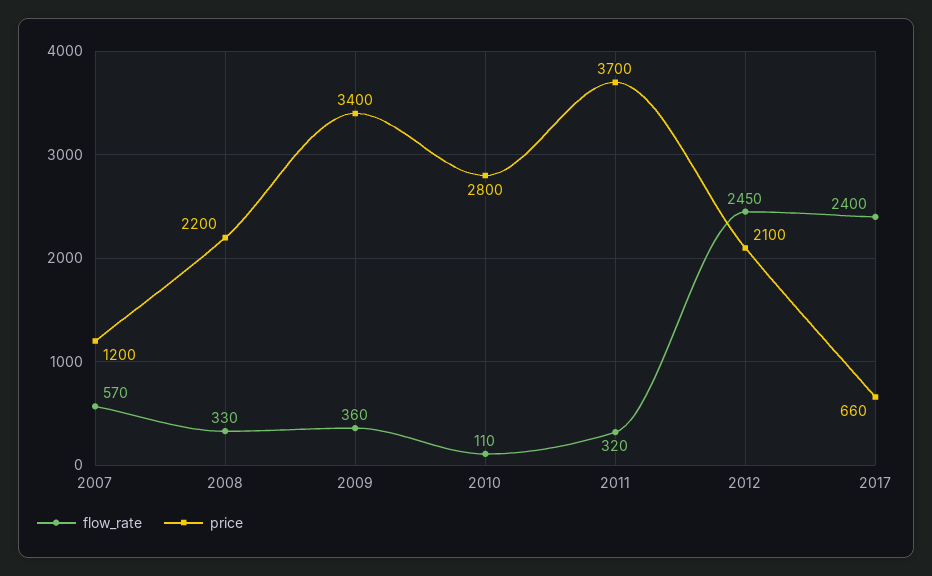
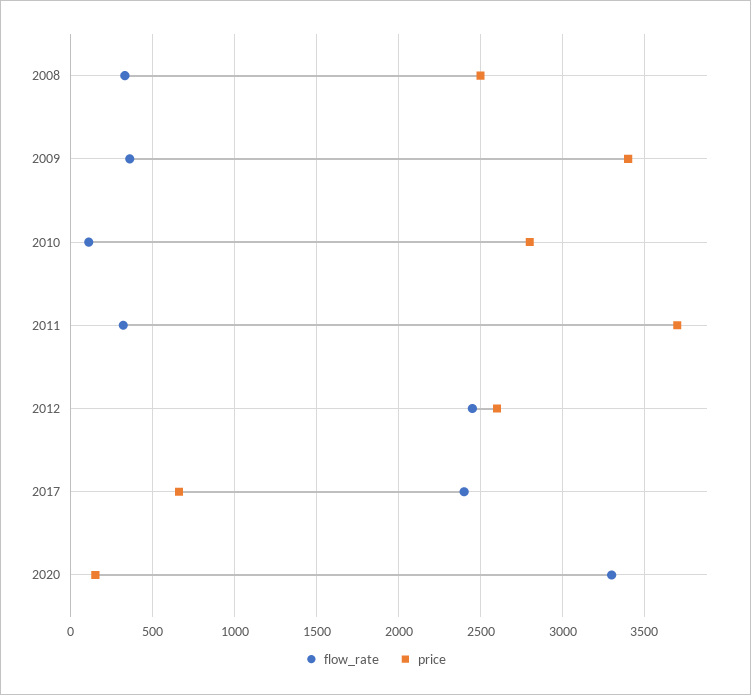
flow_rate, 2007: 570 -> none
price, 2007: 1200 -> none
price, 2008: 2200 -> 2500
price, 2012: 2100 -> 2600
flow_rate, 2020: none -> 3300
price, 2020: none -> 150

